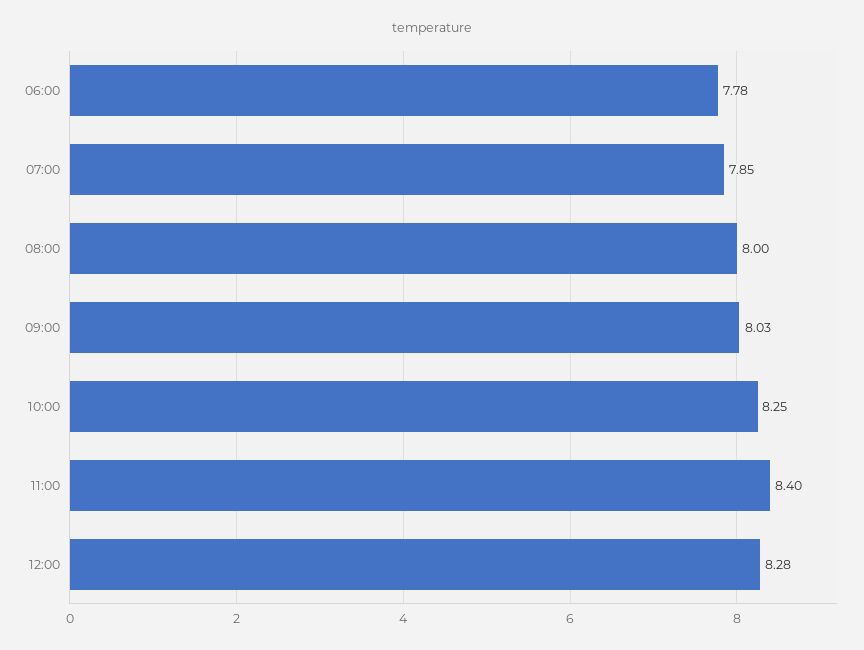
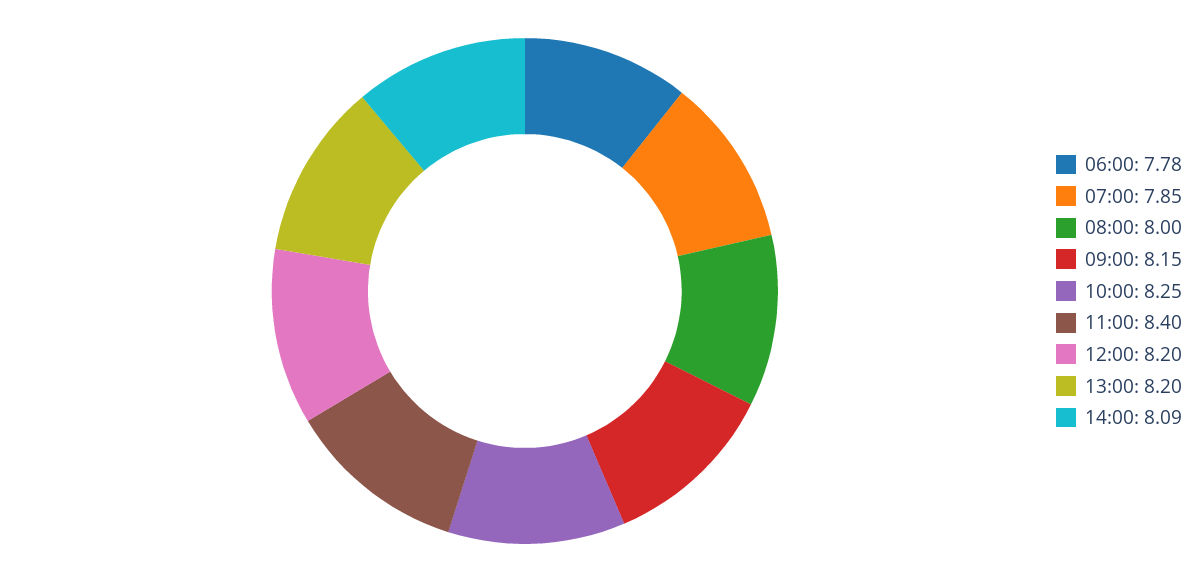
09:00: 8.03 -> 8.15
12:00: 8.28 -> 8.2
13:00: none -> 8.2
14:00: none -> 8.09

